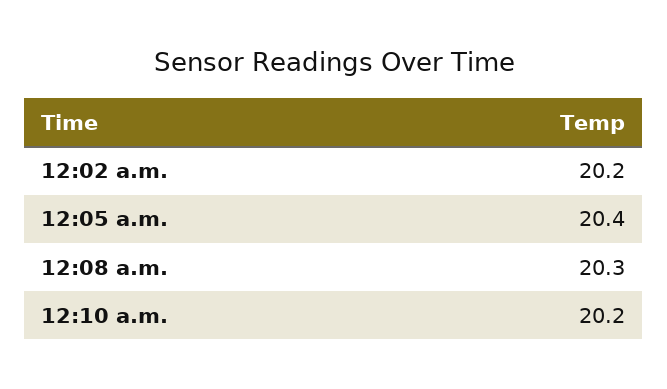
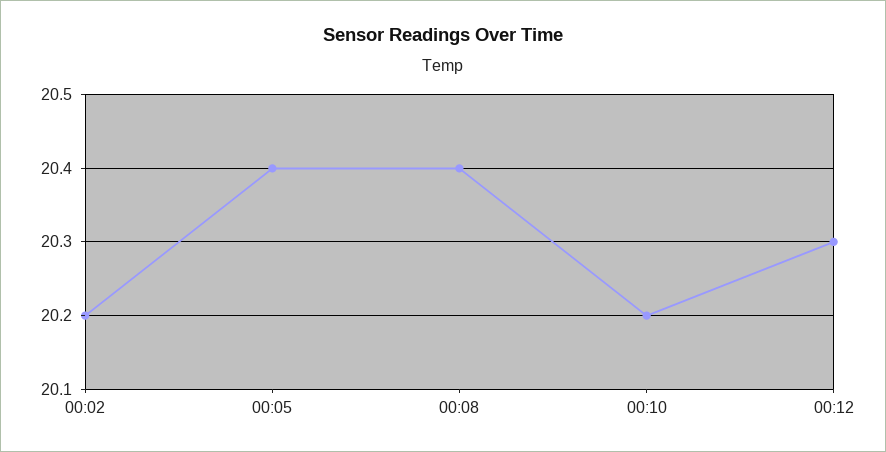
12:08 a.m.: 20.3 -> 20.4
00:12: none -> 20.3

